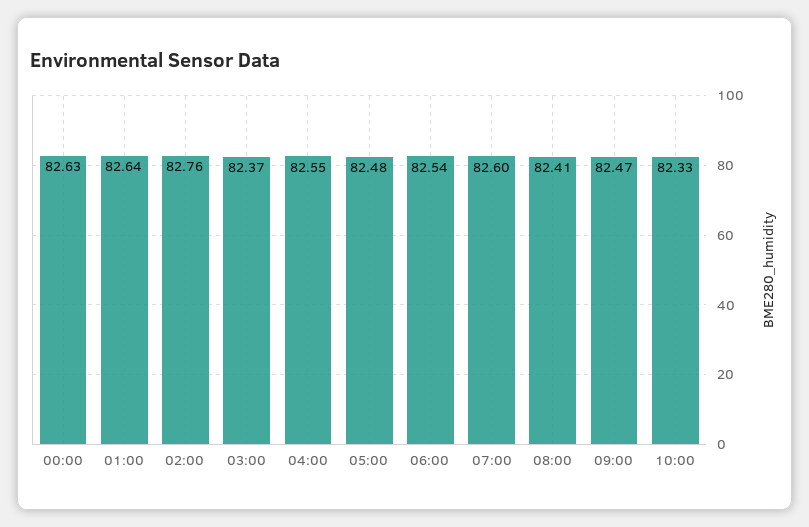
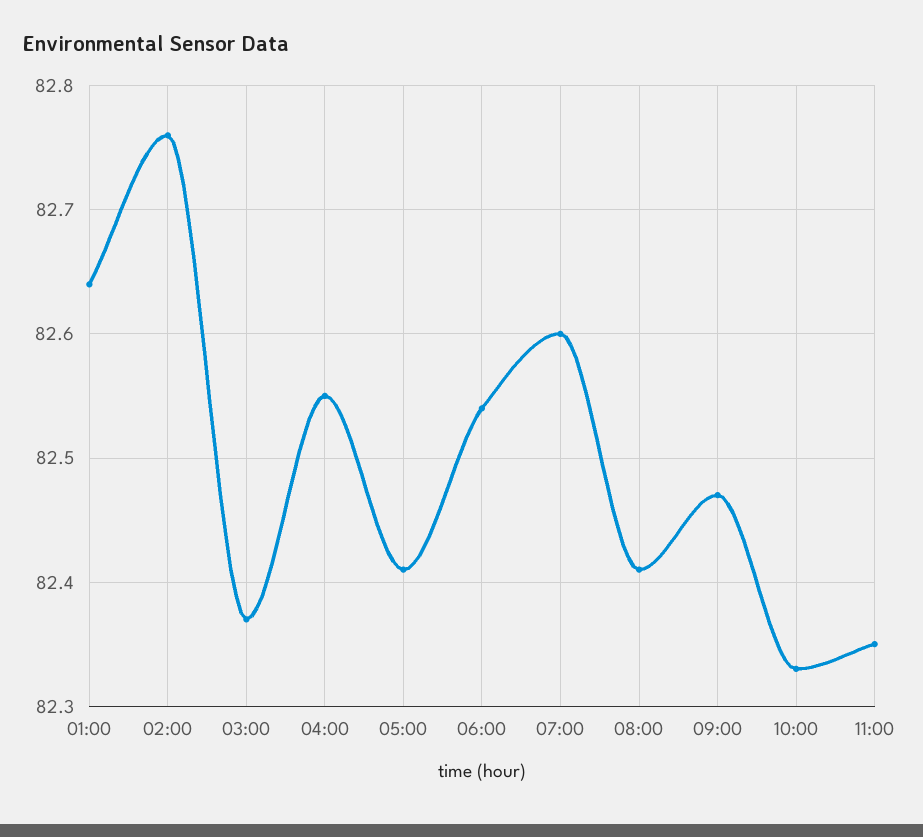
00:00: 82.63 -> none
05:00: 82.48 -> 82.41
11:00: none -> 82.35

